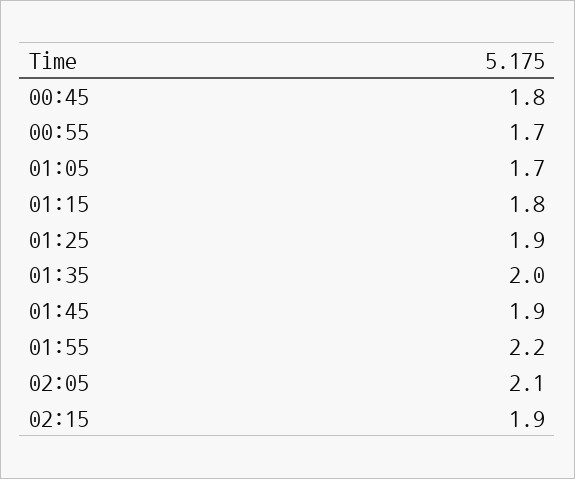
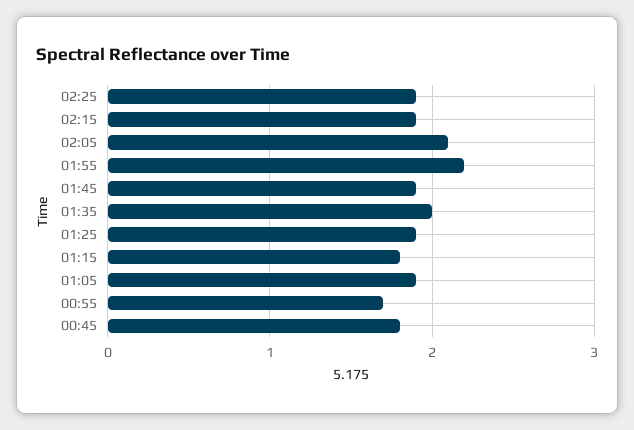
01:05: 1.7 -> 1.9
02:25: none -> 1.9

